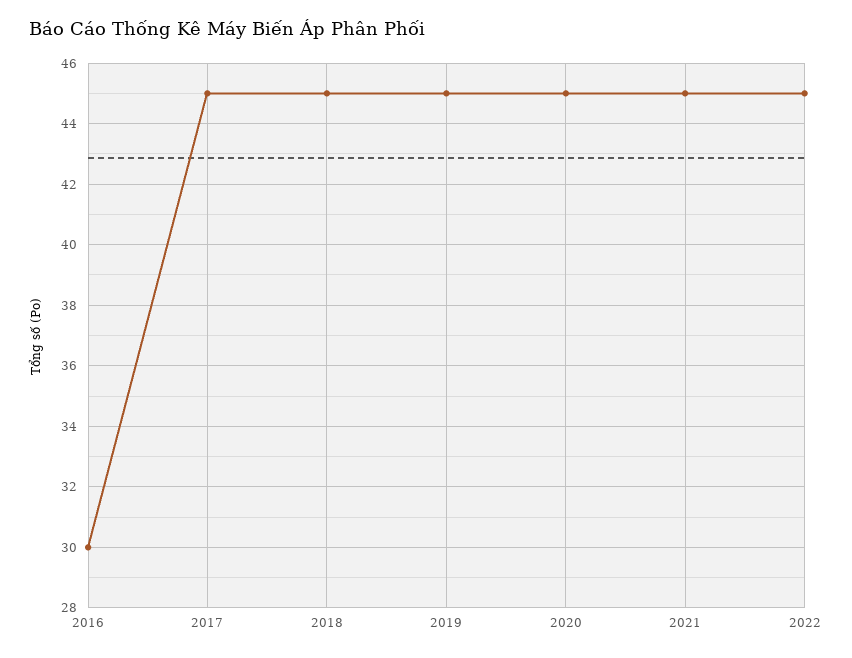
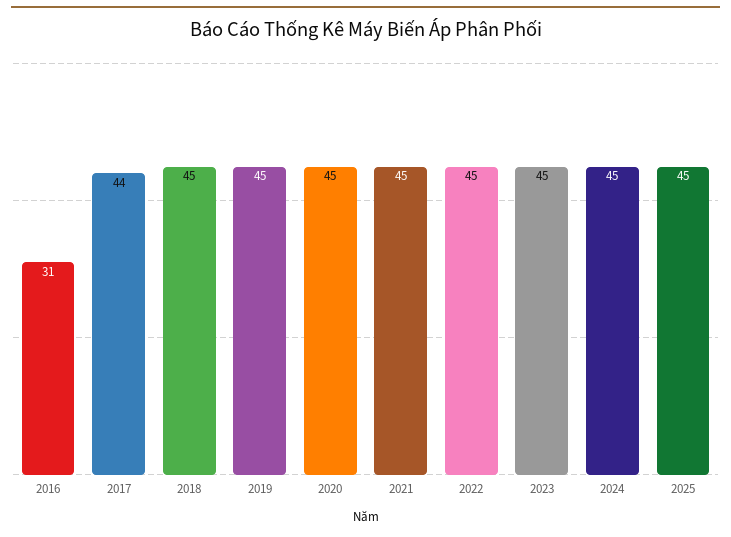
2016: 30 -> 31
2017: 45 -> 44
2023: none -> 45
2024: none -> 45
2025: none -> 45

